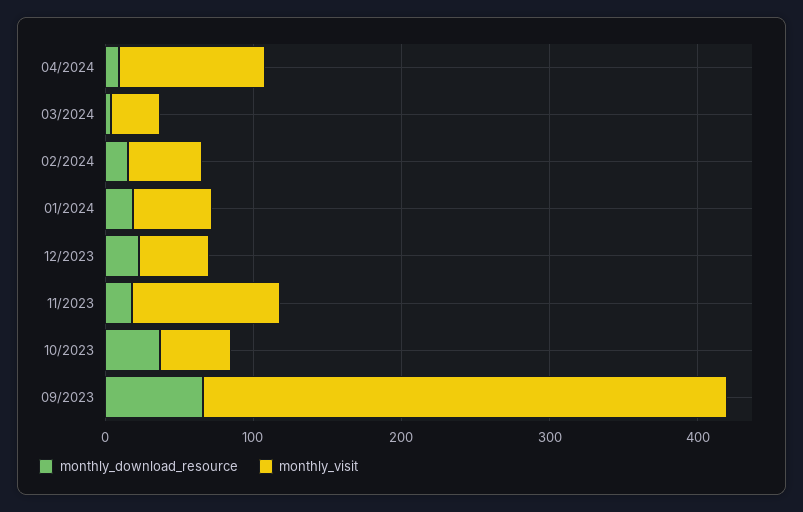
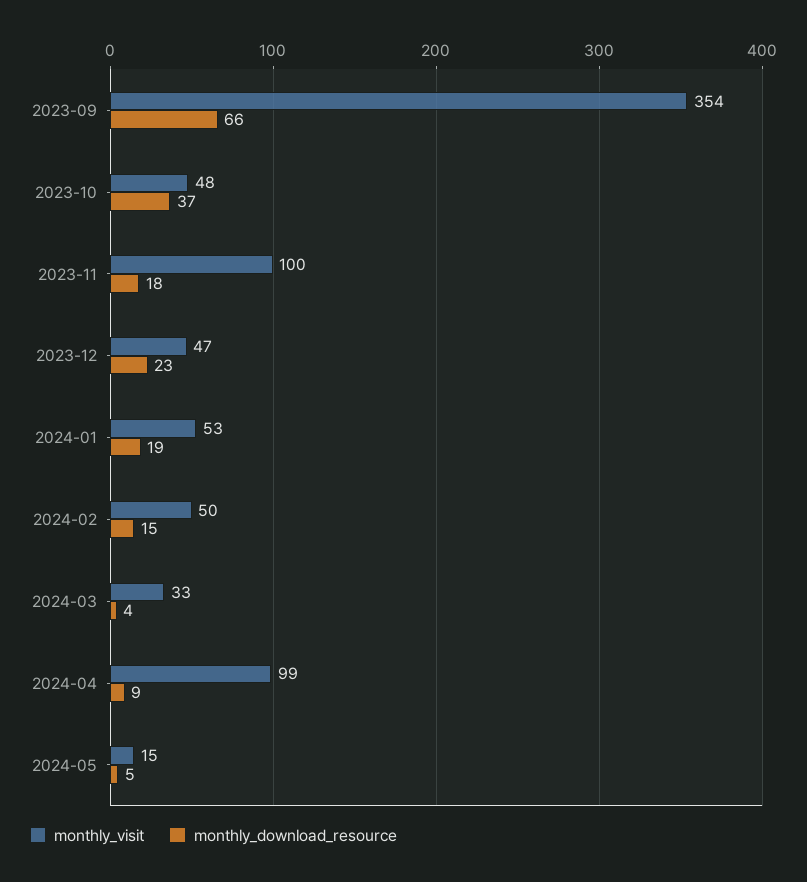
monthly_visit, 2024-05: none -> 15
monthly_download_resource, 2024-05: none -> 5

